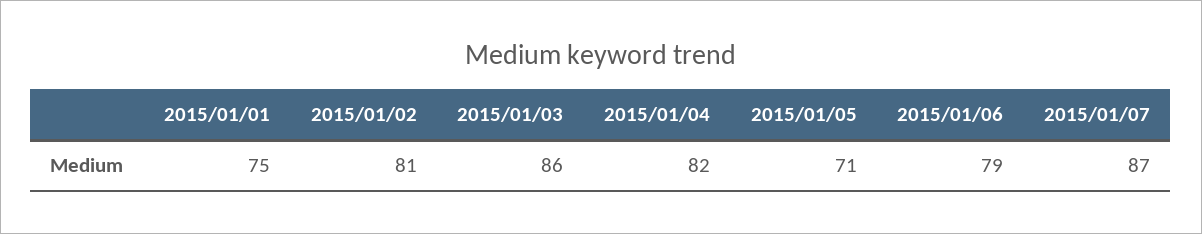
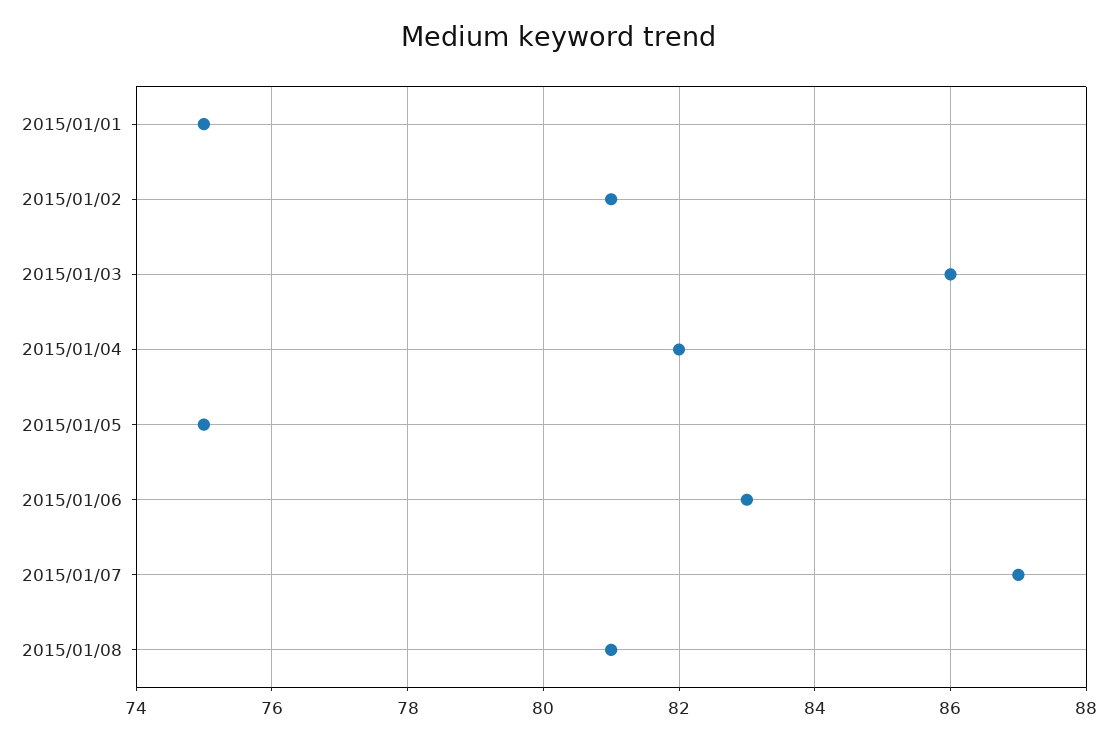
2015/01/05: 71 -> 75
2015/01/06: 79 -> 83
2015/01/08: none -> 81

